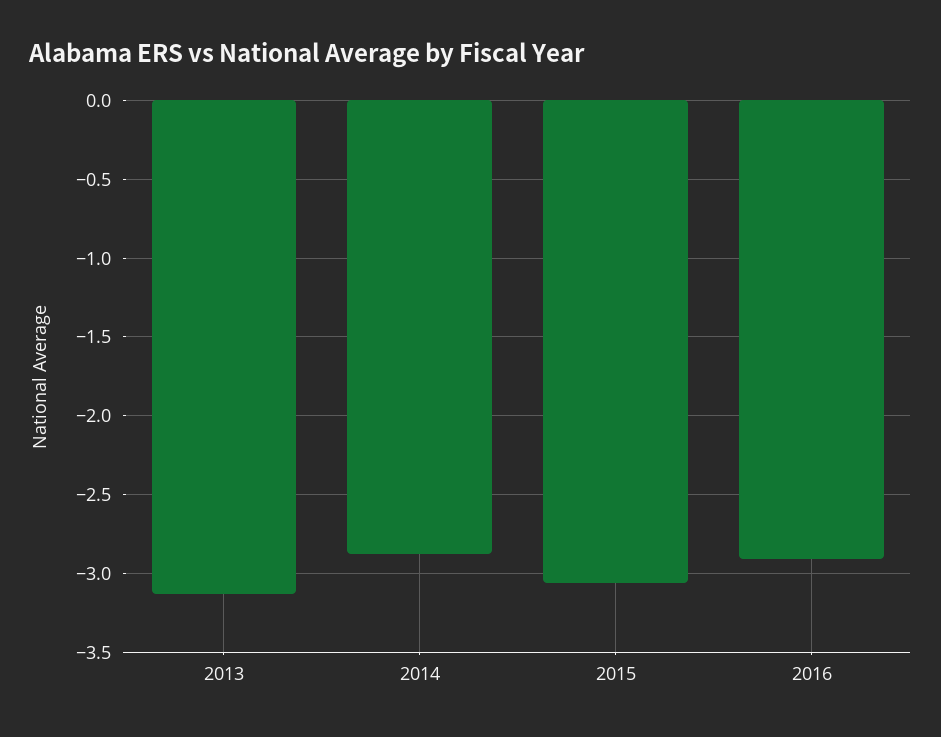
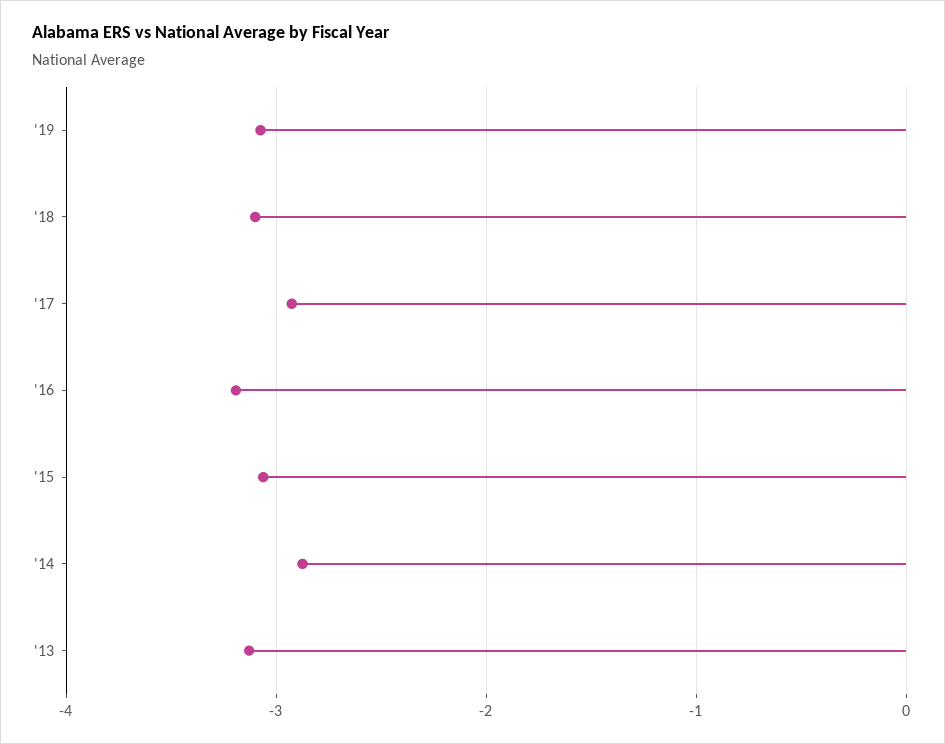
2016: -2.9 -> -3.2
'19: none -> -3.1
'18: none -> -3.1
'17: none -> -2.9

